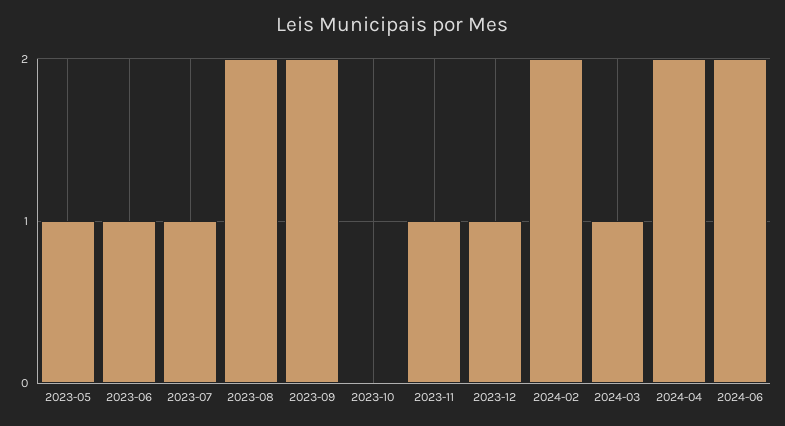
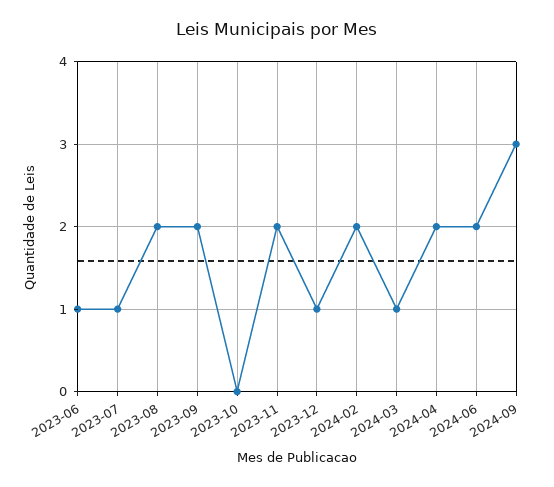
2023-05: 1 -> none
2023-11: 1 -> 2
2024-09: none -> 3

